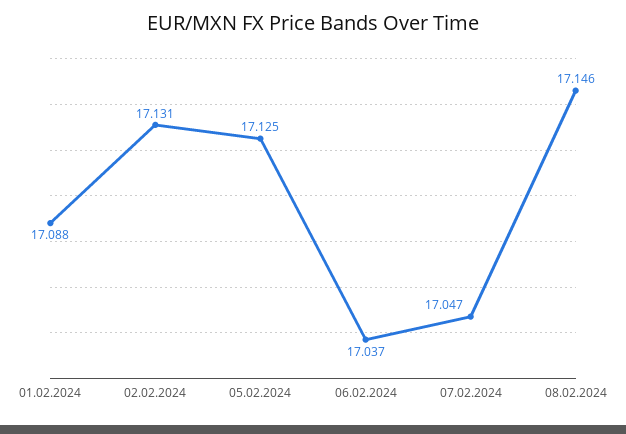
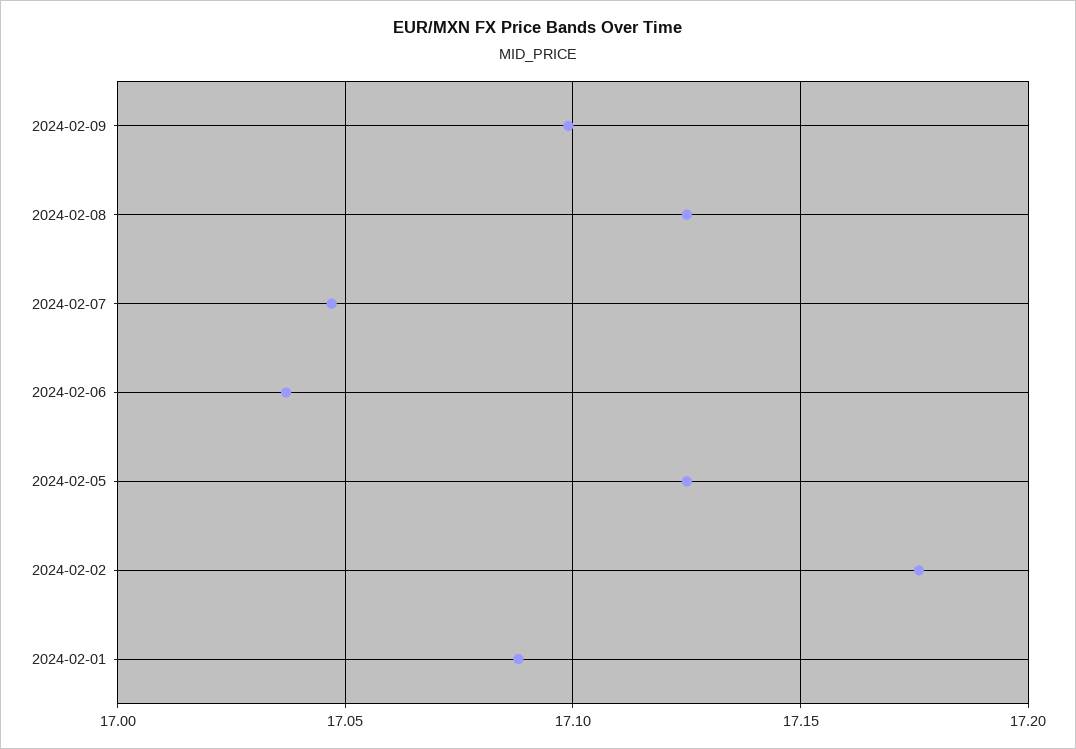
02.02.2024: 17.131 -> 17.175
08.02.2024: 17.146 -> 17.125
2024-02-09: none -> 17.1

